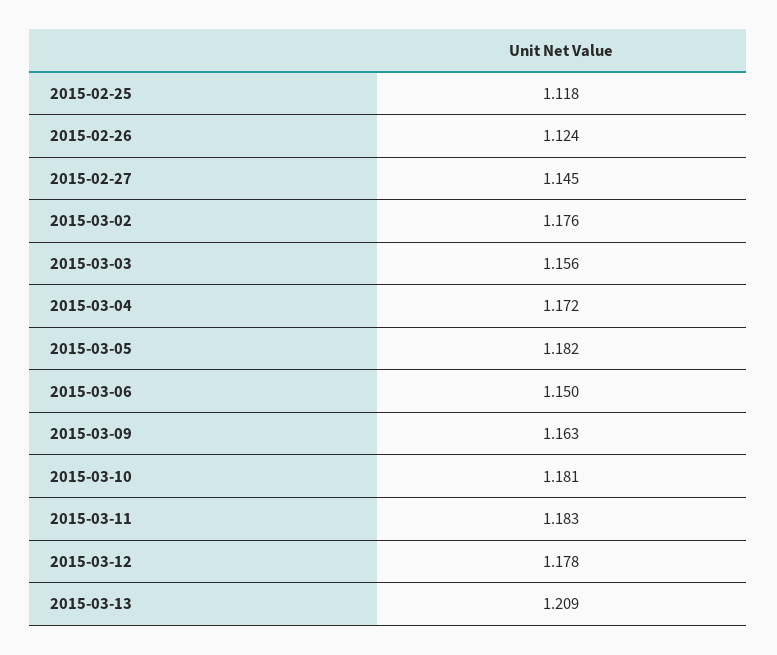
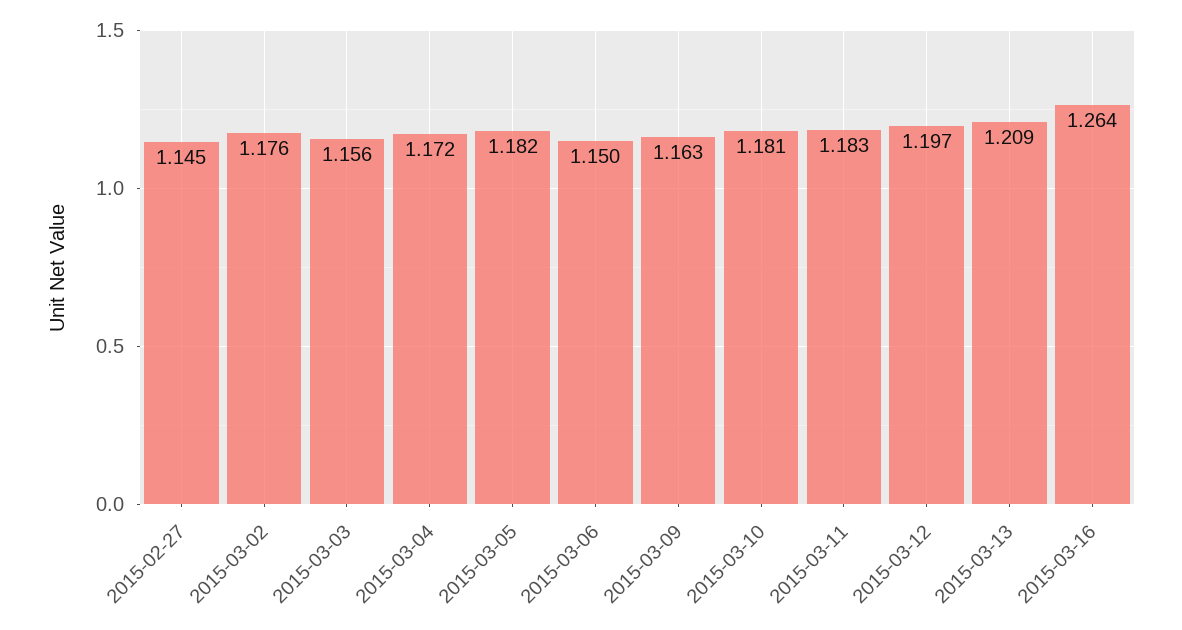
2015-02-25: 1.118 -> none
2015-02-26: 1.124 -> none
2015-03-12: 1.178 -> 1.197
2015-03-16: none -> 1.264

